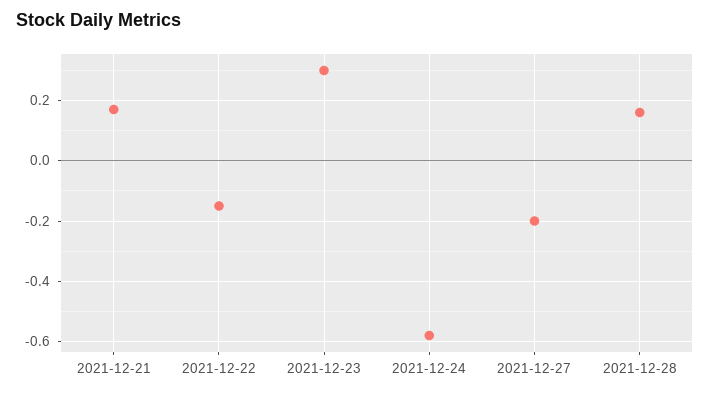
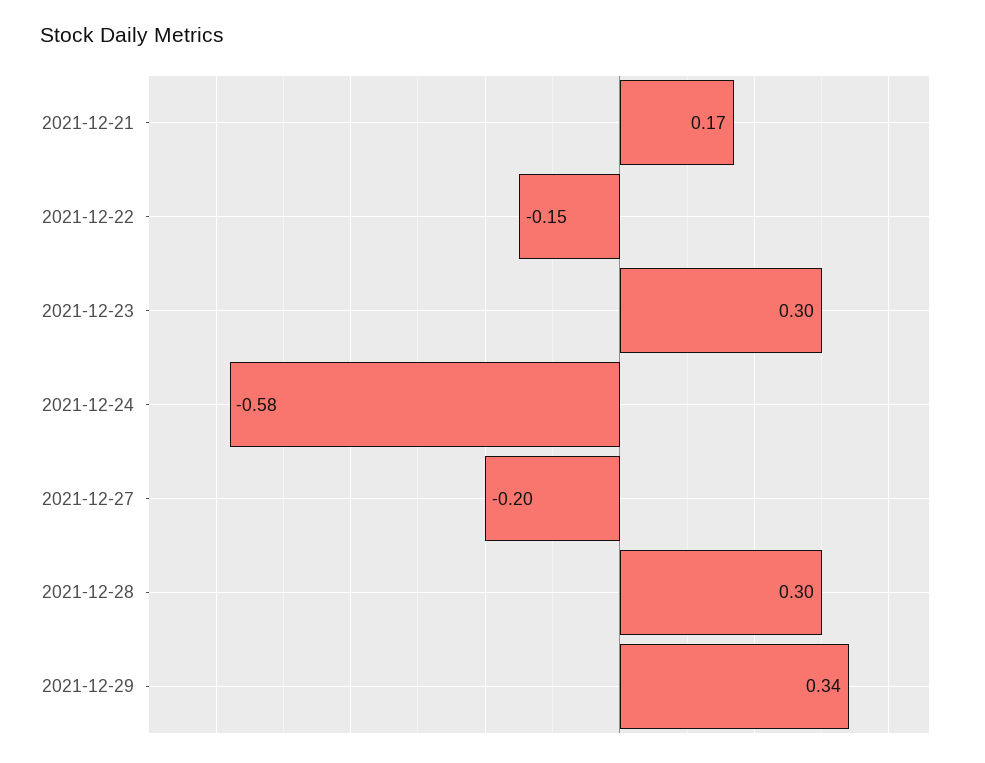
2021-12-28: 0.15 -> 0.3
2021-12-29: none -> 0.34

